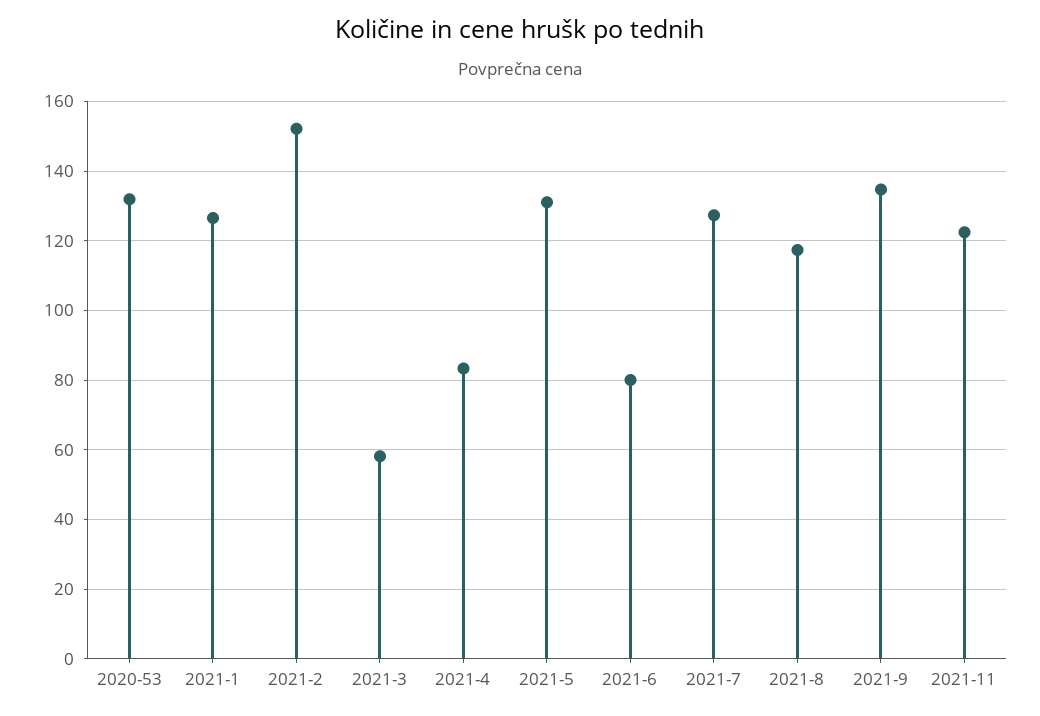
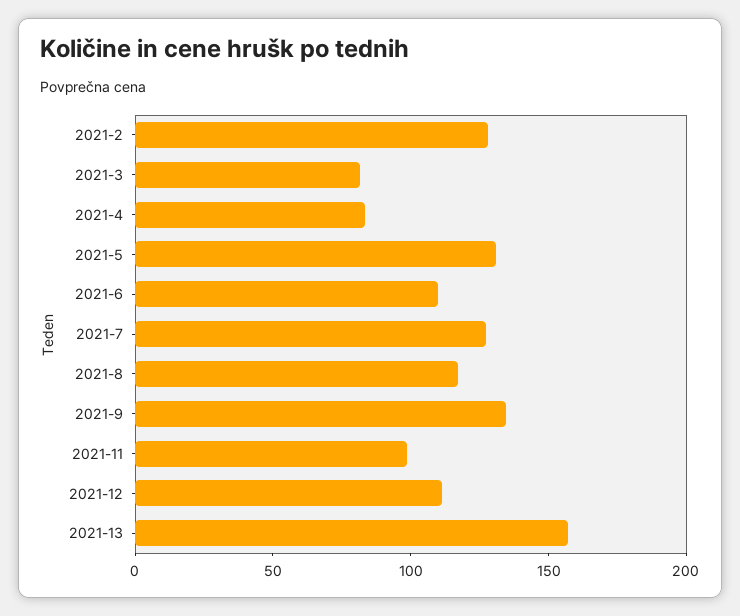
2020-53: 132 -> none
2021-1: 126 -> none
2021-2: 152 -> 130
2021-3: 58 -> 80
2021-6: 80 -> 110
2021-11: 122 -> 100
2021-12: none -> 110
2021-13: none -> 160

